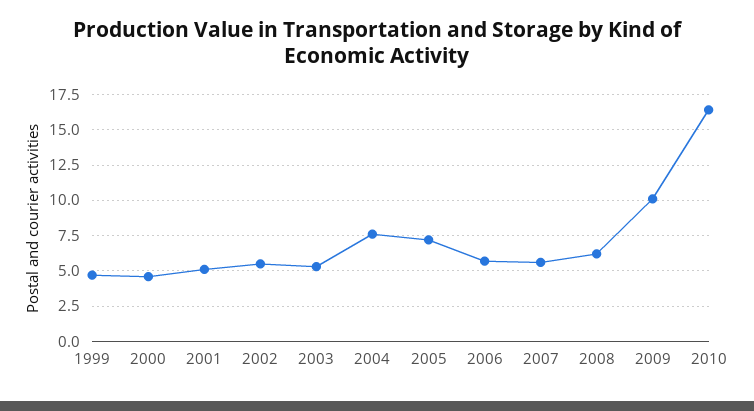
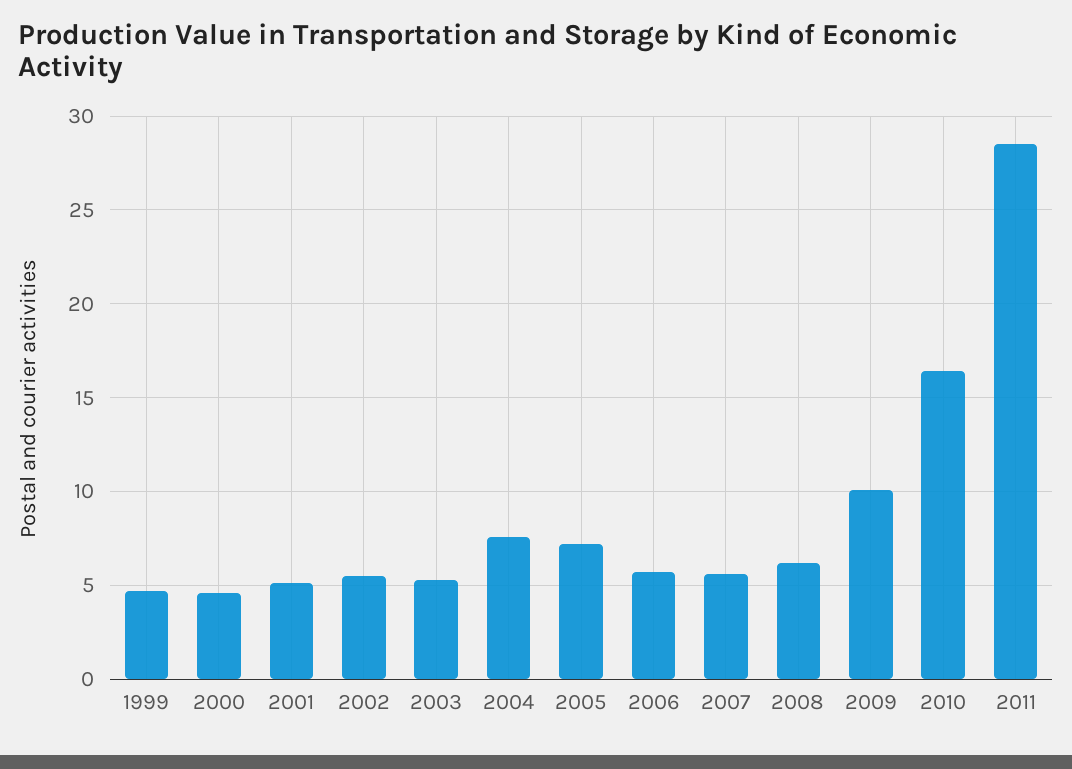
2011: none -> 28.5

